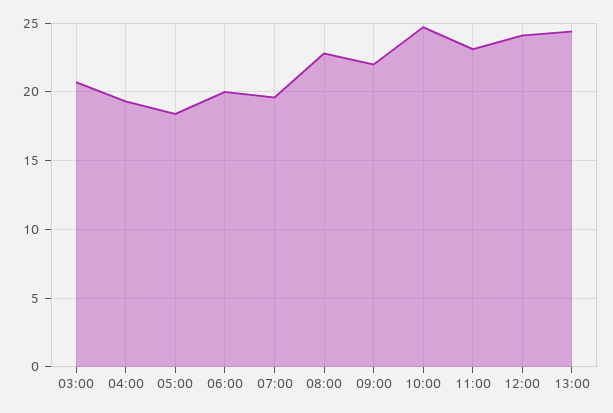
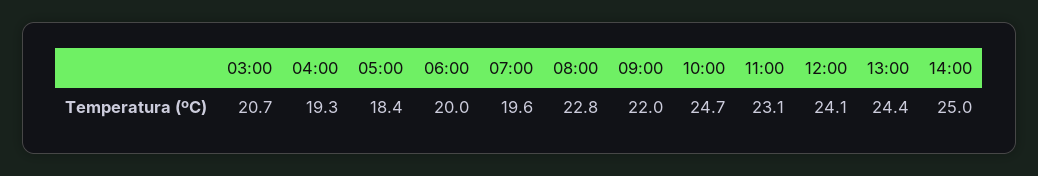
14:00: none -> 25

